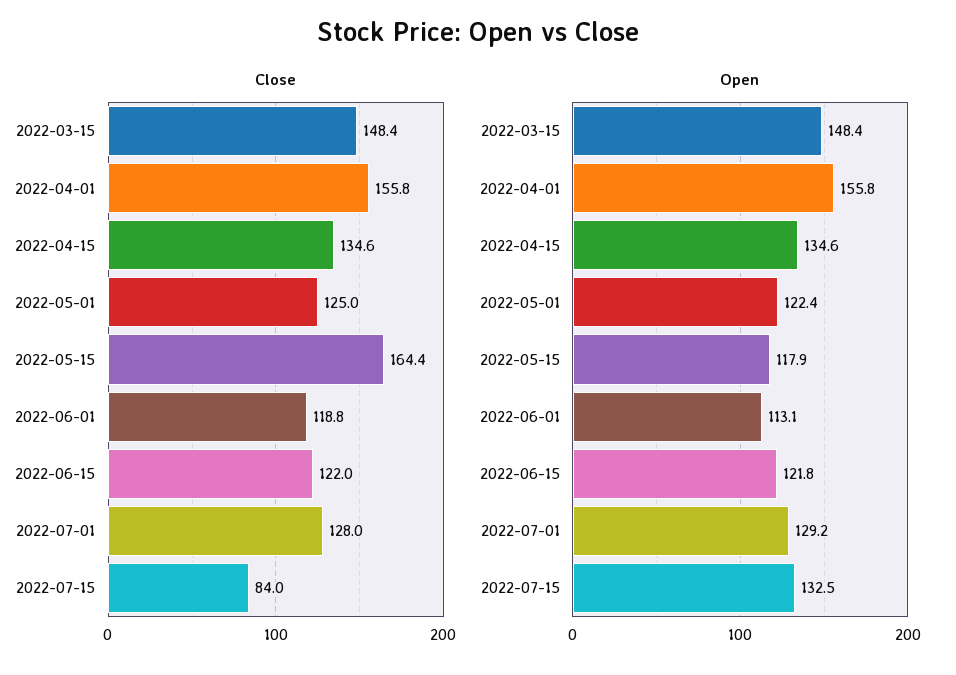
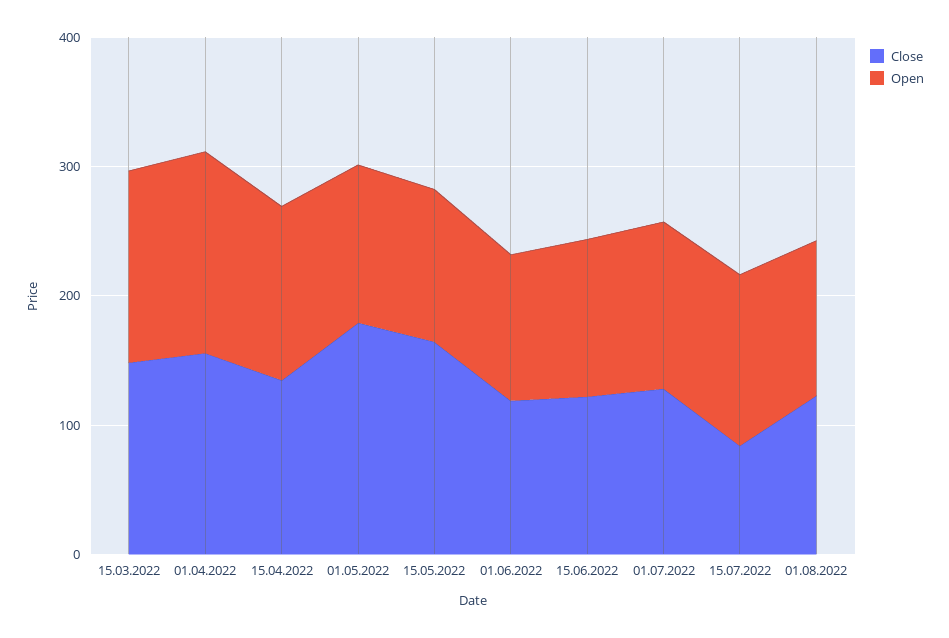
Close, 2022-05-01: 125 -> 180
Close, 01.08.2022: none -> 120
Open, 01.08.2022: none -> 120

